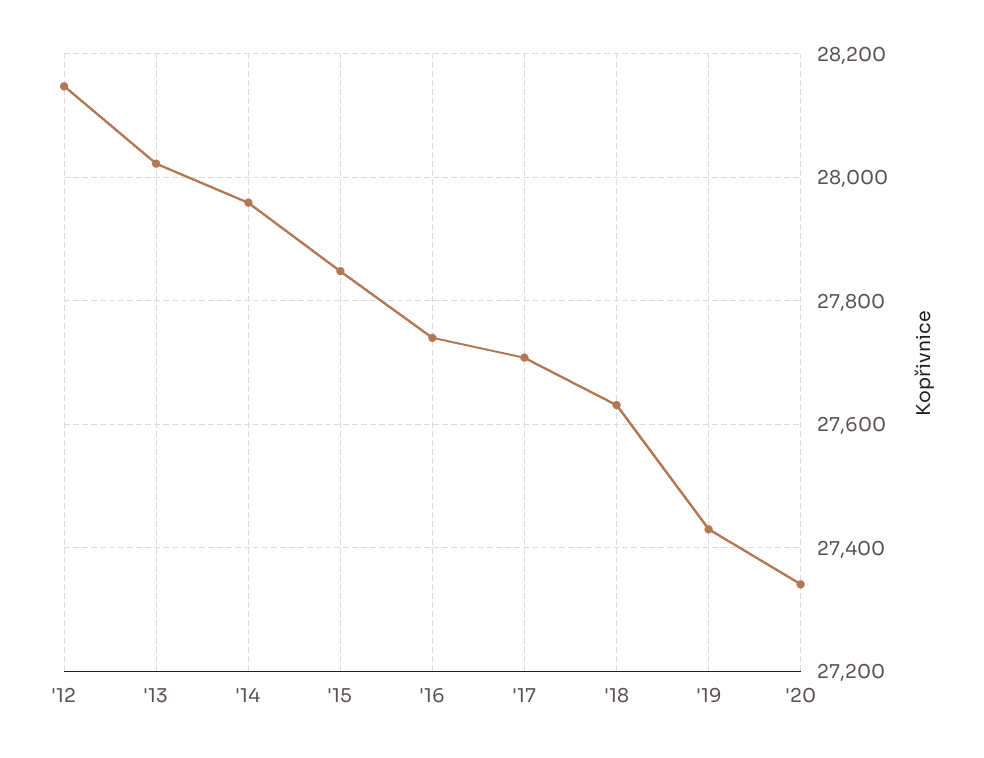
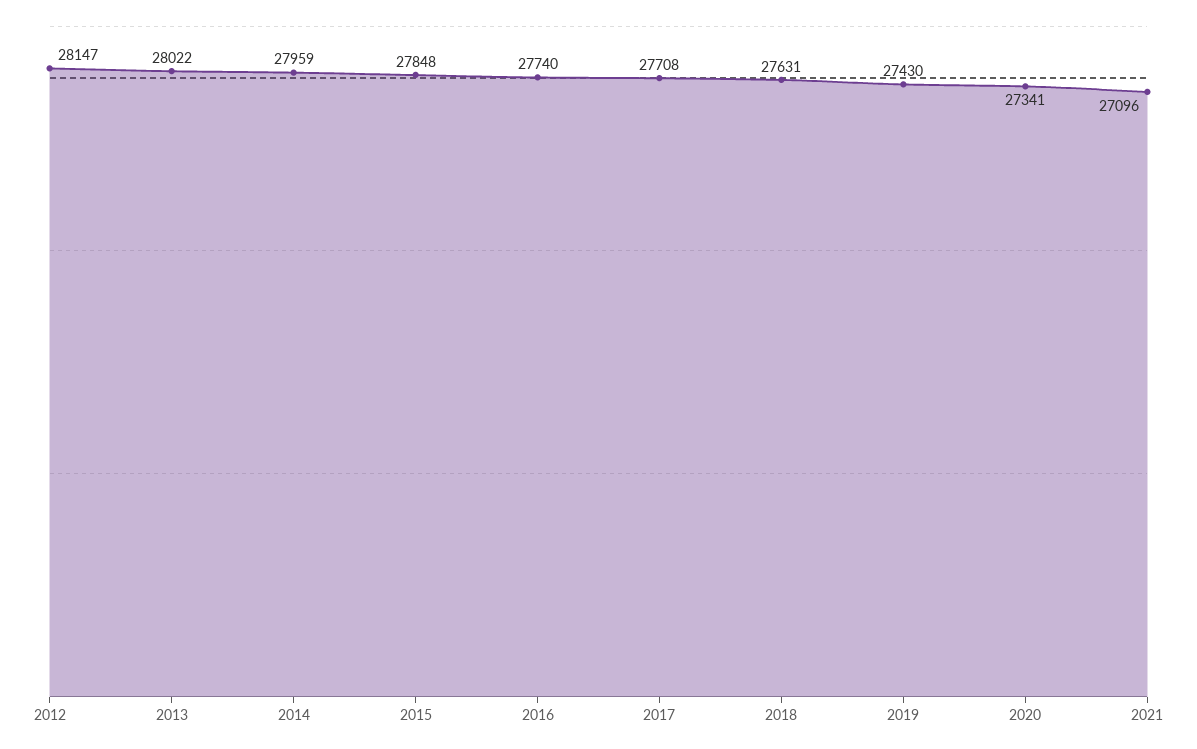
2021: none -> 27096

